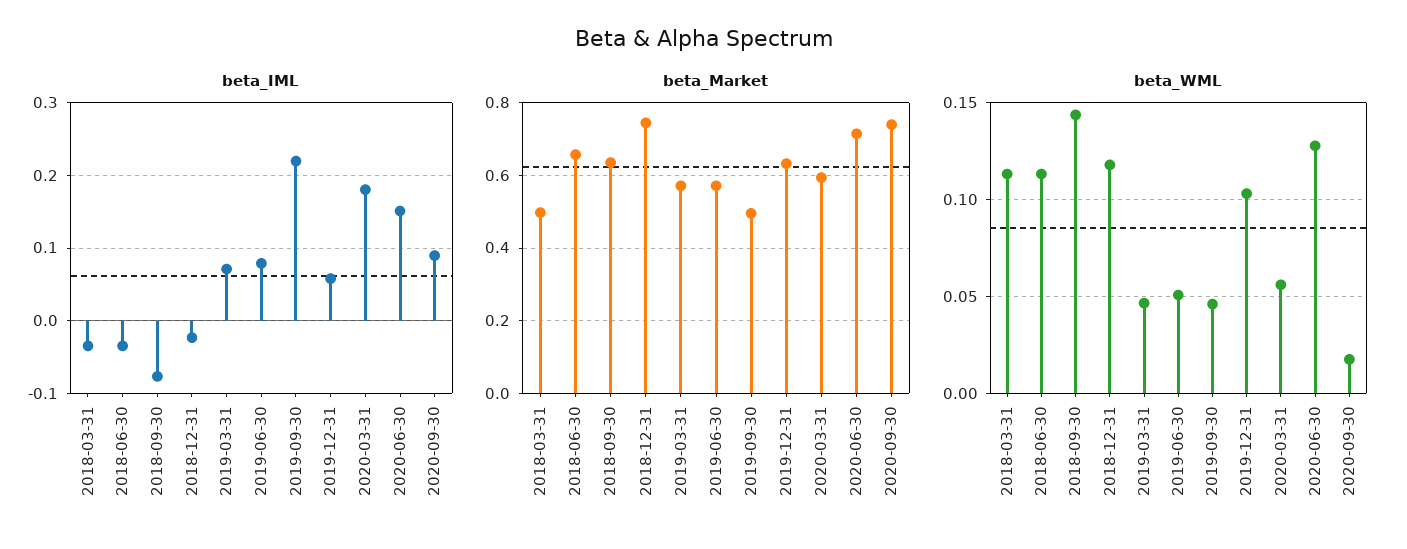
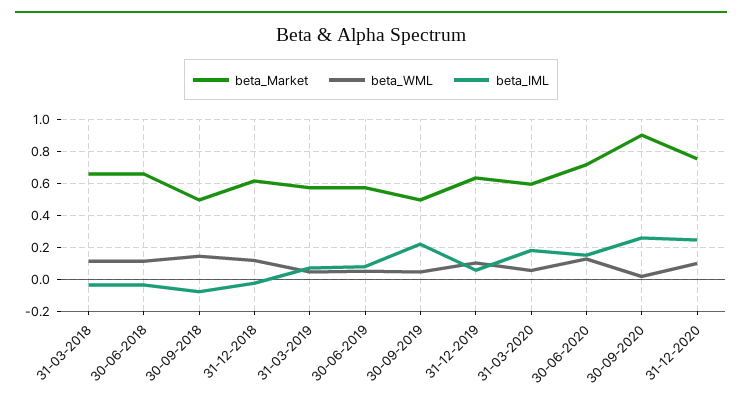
beta_IML, 2020-09-30: 0.09 -> 0.25
beta_Market, 2018-03-31: 0.5 -> 0.65
beta_Market, 2018-09-30: 0.64 -> 0.5
beta_Market, 2018-12-31: 0.74 -> 0.6
beta_Market, 2020-09-30: 0.74 -> 0.9
beta_Market, 31-12-2020: none -> 0.75
beta_WML, 31-12-2020: none -> 0.1
beta_IML, 31-12-2020: none -> 0.25

